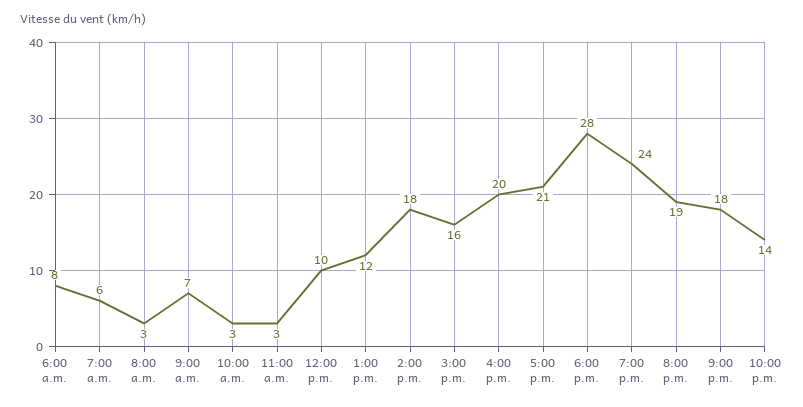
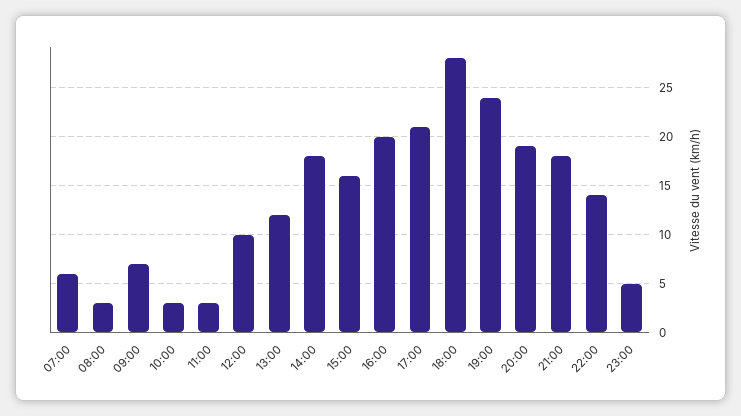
6:00 a.m.: 8 -> none
23:00: none -> 5

